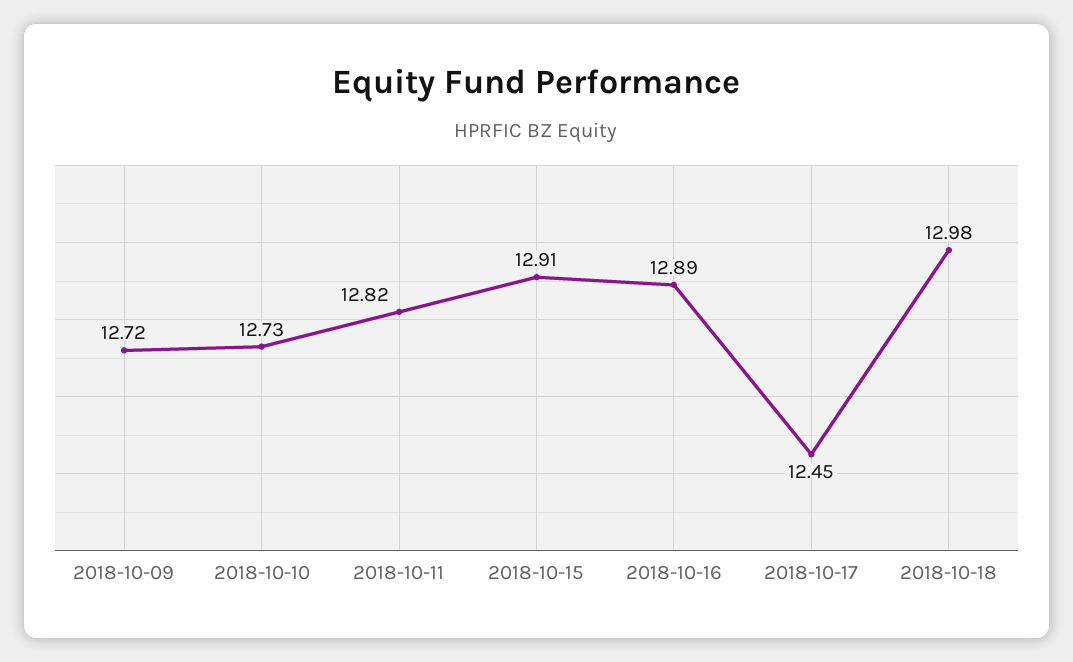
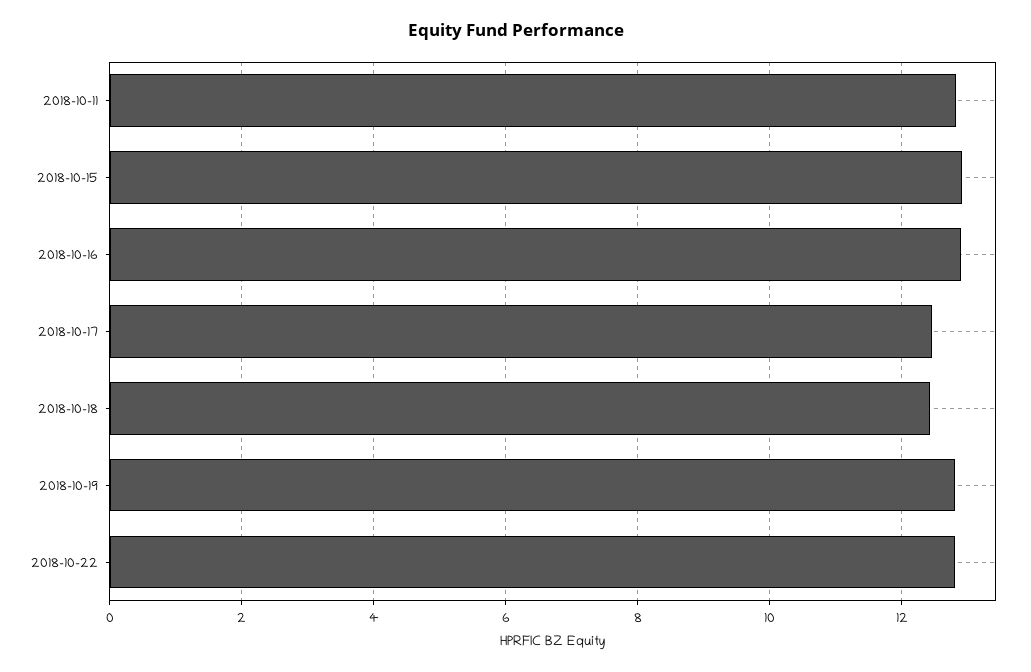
2018-10-09: 12.72 -> none
2018-10-10: 12.73 -> none
2018-10-18: 12.98 -> 12.4
2018-10-19: none -> 12.8
2018-10-22: none -> 12.8

